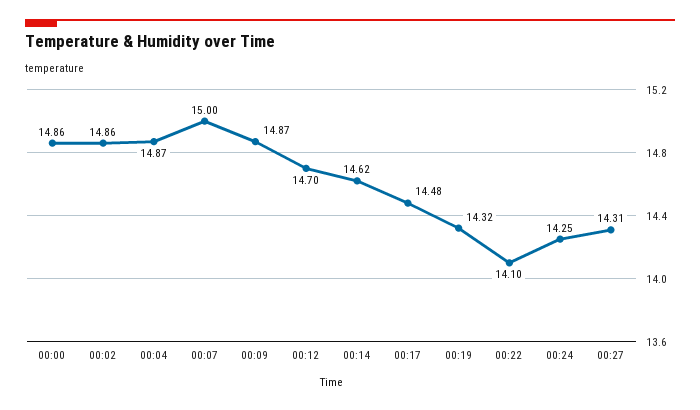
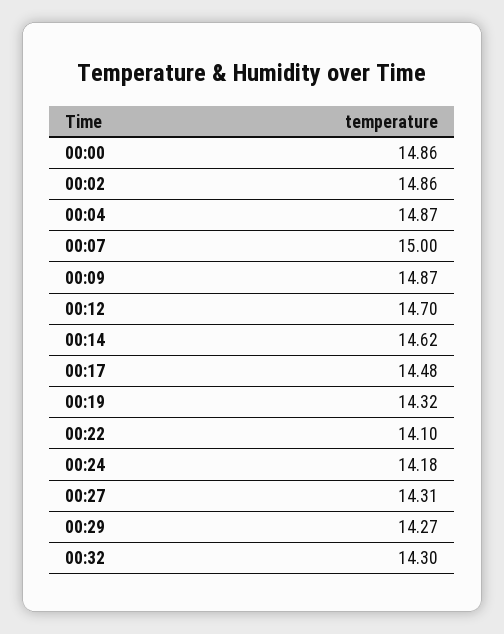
00:24: 14.25 -> 14.18
00:29: none -> 14.27
00:32: none -> 14.3

